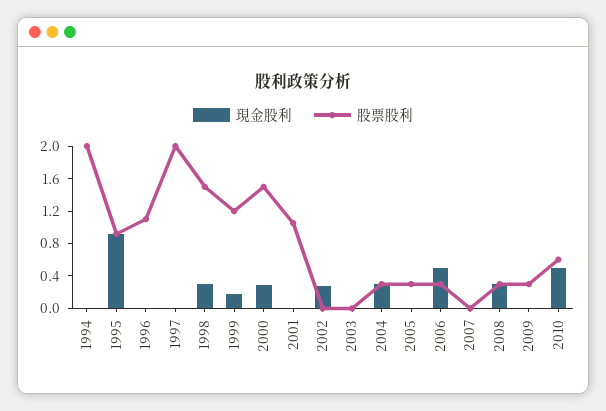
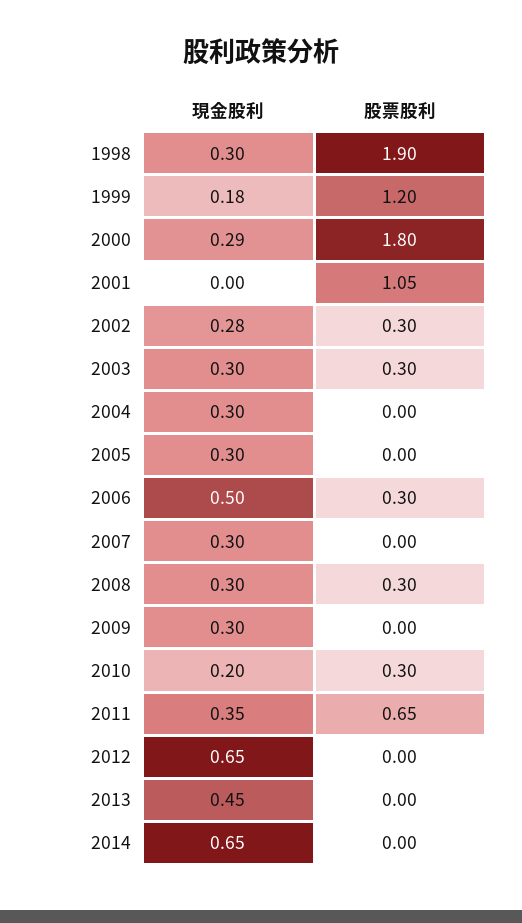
現金股利, 1994: 0 -> none
股票股利, 1994: 2 -> none
現金股利, 1995: 0.9 -> none
股票股利, 1995: 0.9 -> none
現金股利, 1996: 0 -> none
股票股利, 1996: 1.1 -> none
現金股利, 1997: 0 -> none
股票股利, 1997: 2 -> none
股票股利, 1998: 1.5 -> 1.9
股票股利, 2000: 1.5 -> 1.8
股票股利, 2002: 0 -> 0.3
現金股利, 2003: 0 -> 0.3
股票股利, 2003: 0 -> 0.3
股票股利, 2004: 0.3 -> 0
現金股利, 2005: 0 -> 0.3
股票股利, 2005: 0.3 -> 0
現金股利, 2007: 0 -> 0.3
現金股利, 2009: 0 -> 0.3
股票股利, 2009: 0.3 -> 0
現金股利, 2010: 0.5 -> 0.2
股票股利, 2010: 0.6 -> 0.3
現金股利, 2011: none -> 0.35
股票股利, 2011: none -> 0.65
現金股利, 2012: none -> 0.65
股票股利, 2012: none -> 0
現金股利, 2013: none -> 0.45
股票股利, 2013: none -> 0
現金股利, 2014: none -> 0.65
股票股利, 2014: none -> 0

